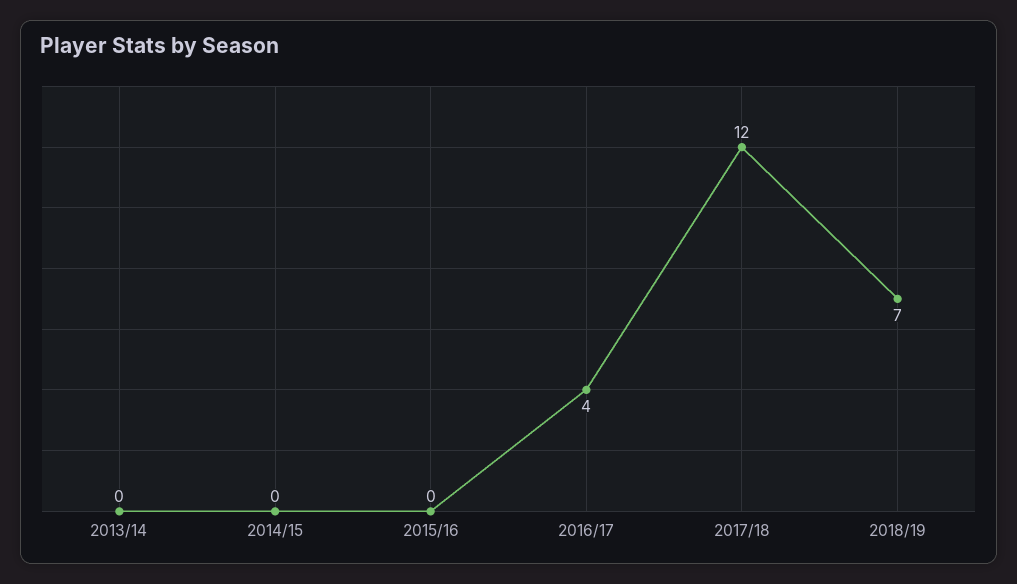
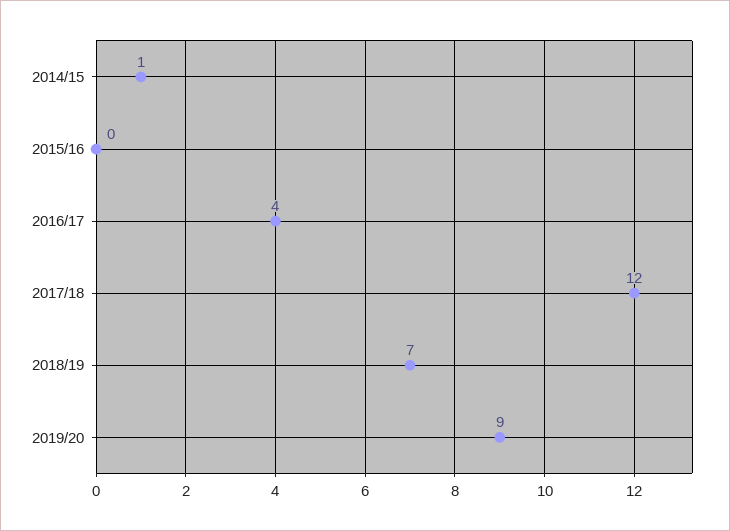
2013/14: 0 -> none
2014/15: 0 -> 1
2019/20: none -> 9

